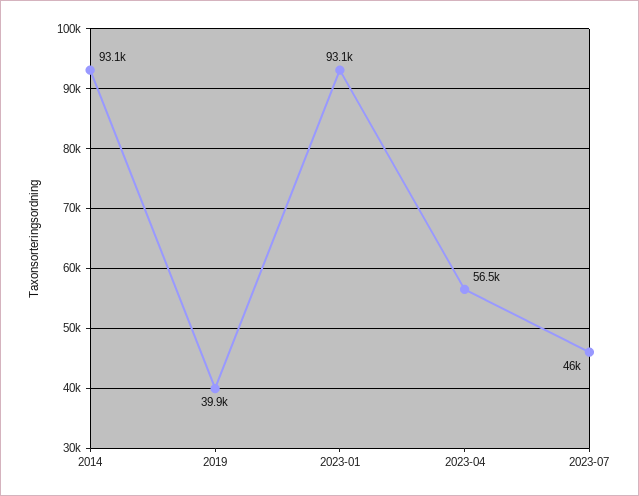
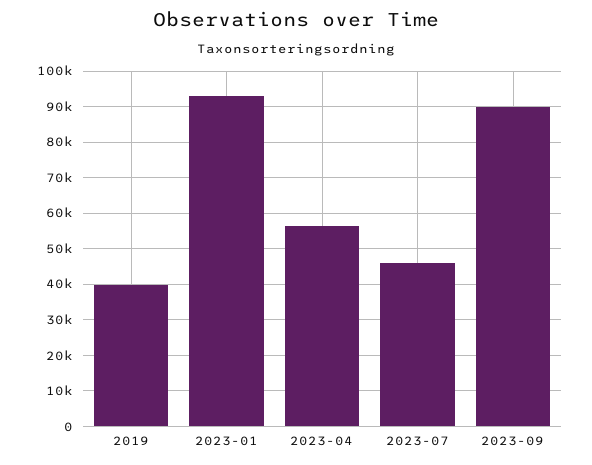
2014: 93100 -> none
2023-09: none -> 90000

